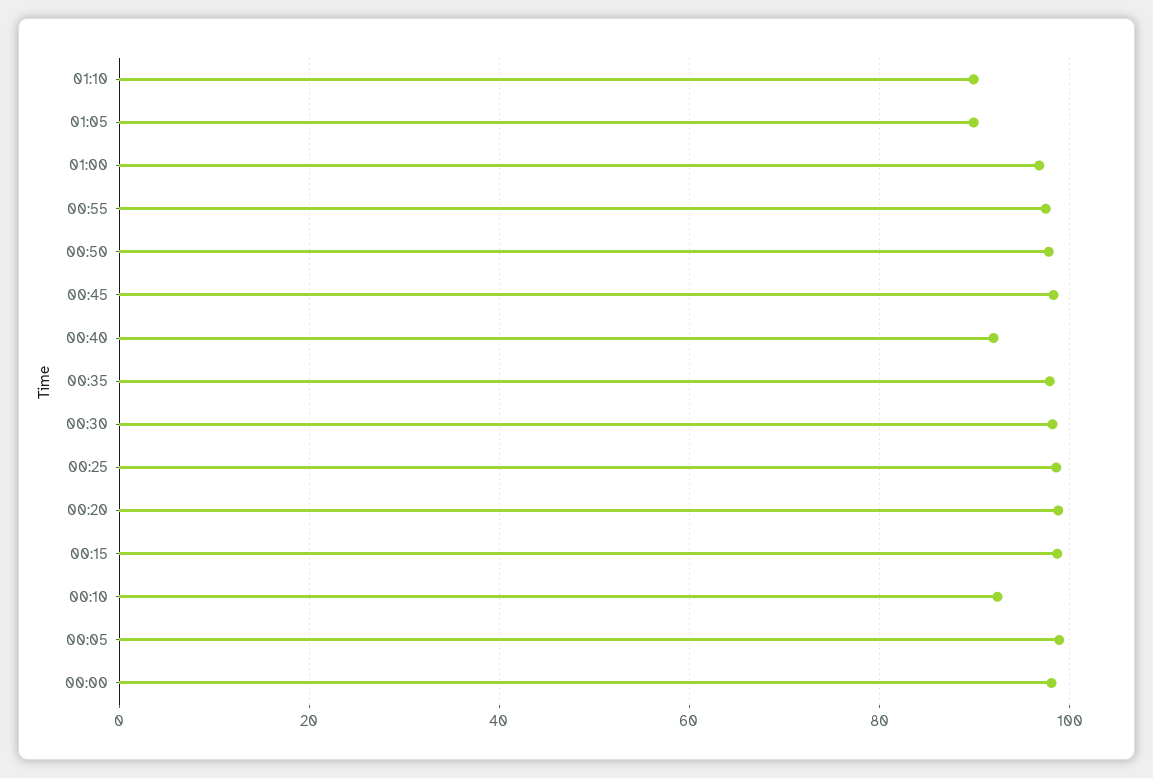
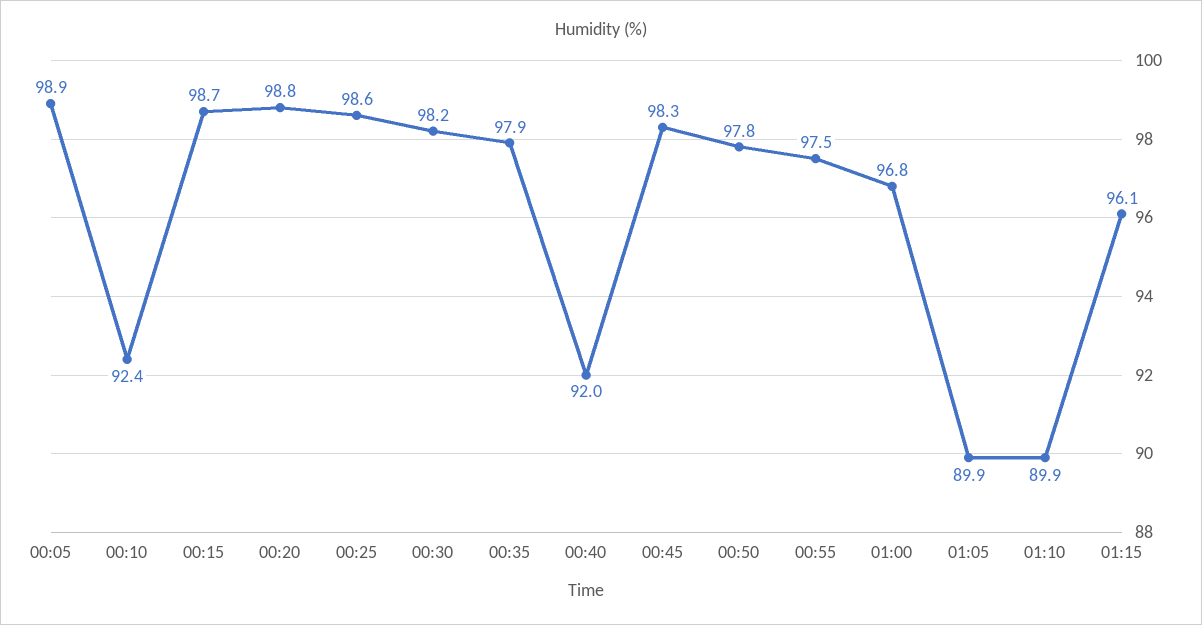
00:00: 98 -> none
01:15: none -> 96.1

